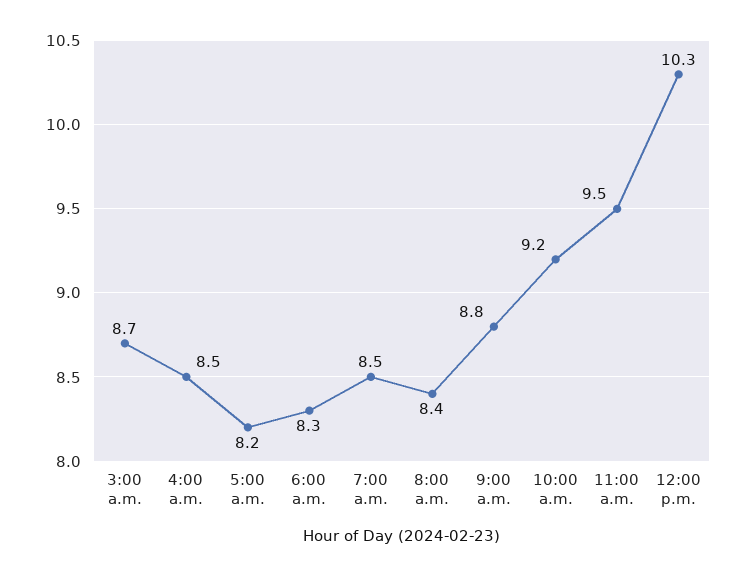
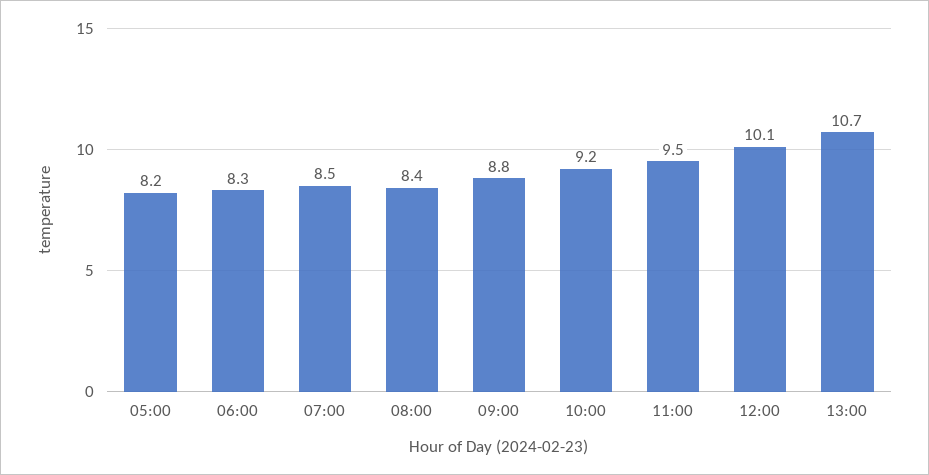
3:00 a.m.: 8.7 -> none
4:00 a.m.: 8.5 -> none
12:00 p.m.: 10.3 -> 10.1
13:00: none -> 10.7

